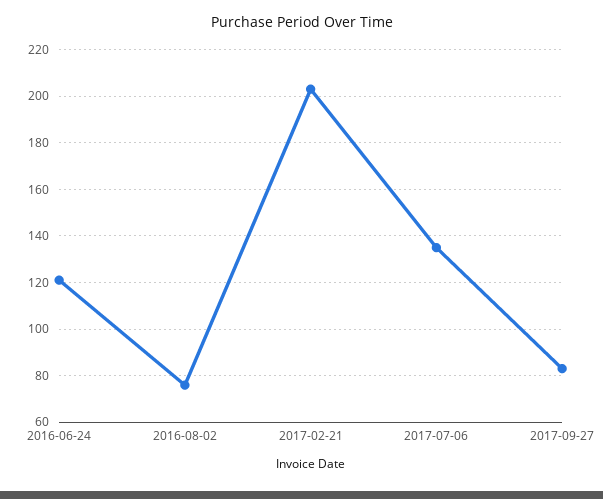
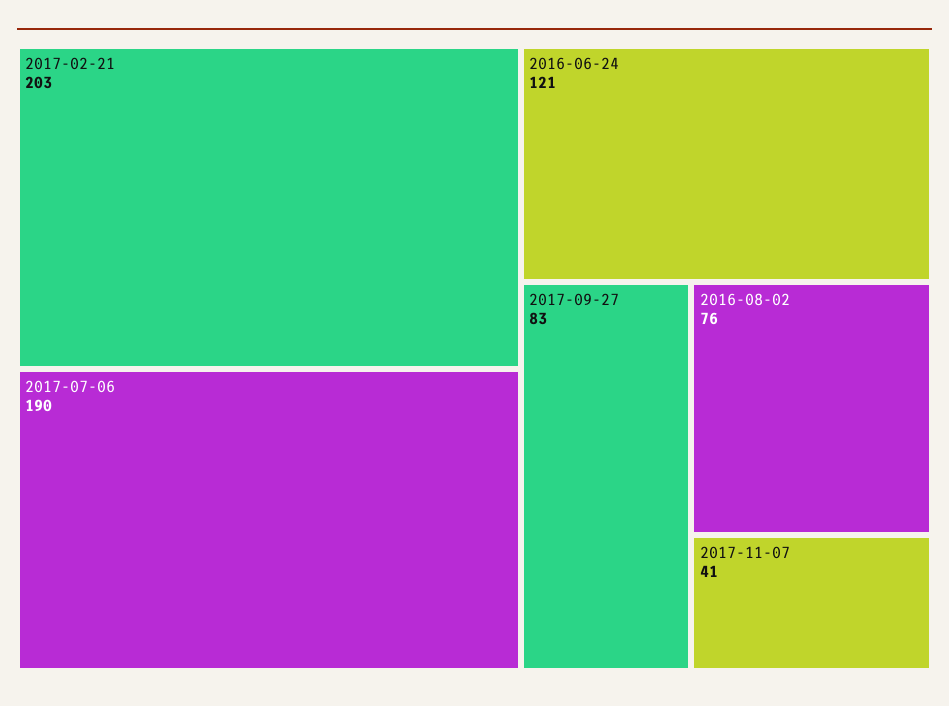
2017-07-06: 135 -> 190
2017-11-07: none -> 41

